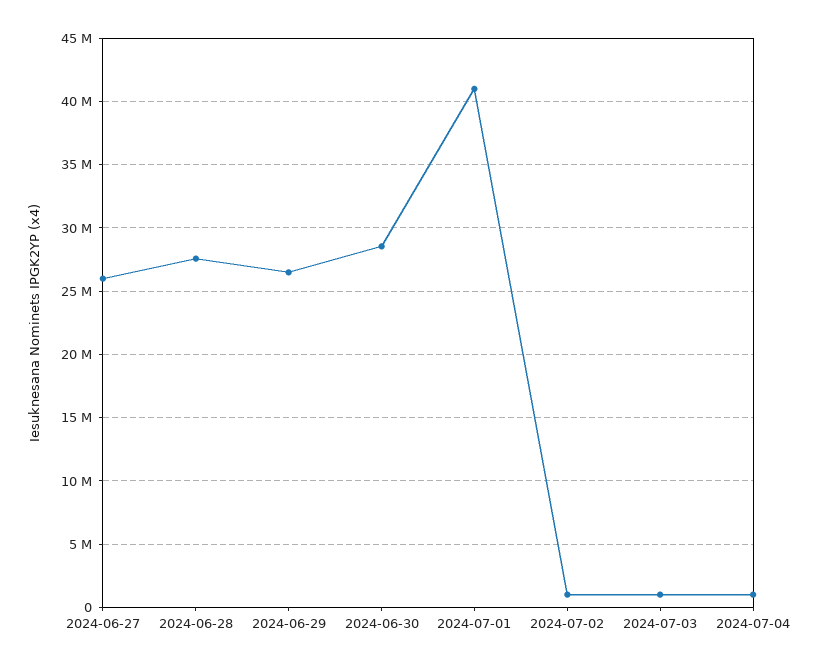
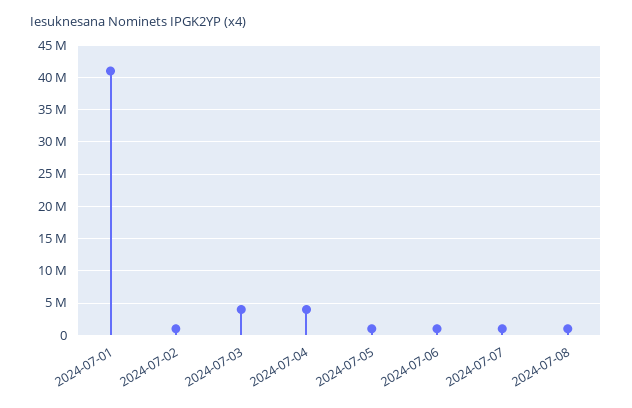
2024-06-27: 26000000 -> none
2024-06-28: 27500000 -> none
2024-06-29: 26500000 -> none
2024-06-30: 28500000 -> none
2024-07-03: 1000000 -> 4000000
2024-07-04: 1000000 -> 4000000
2024-07-05: none -> 1000000
2024-07-06: none -> 1000000
2024-07-07: none -> 1000000
2024-07-08: none -> 1000000

